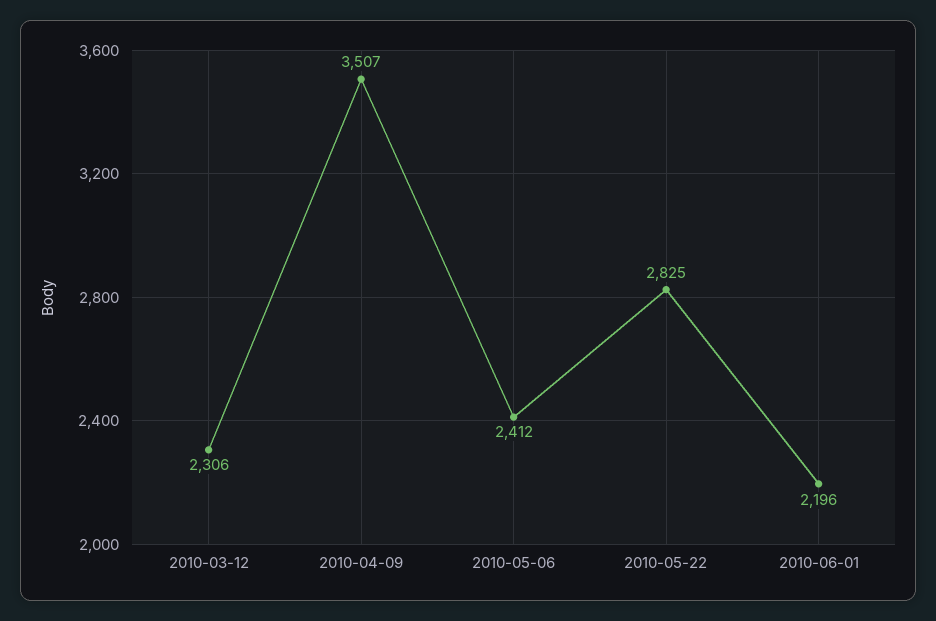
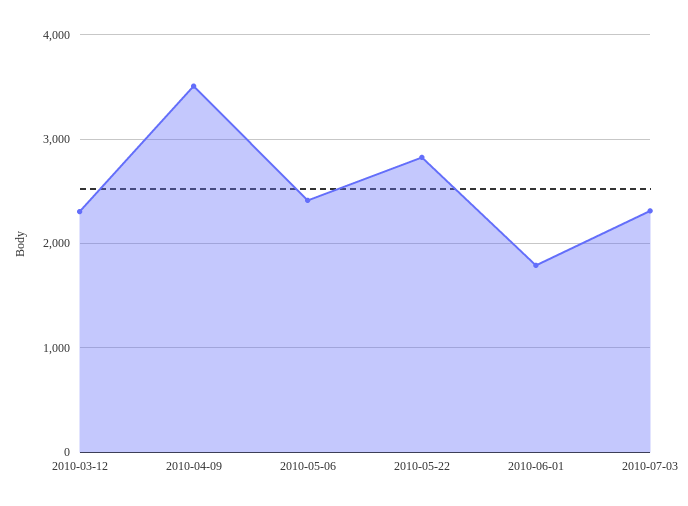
2010-06-01: 2196 -> 1800
2010-07-03: none -> 2300

